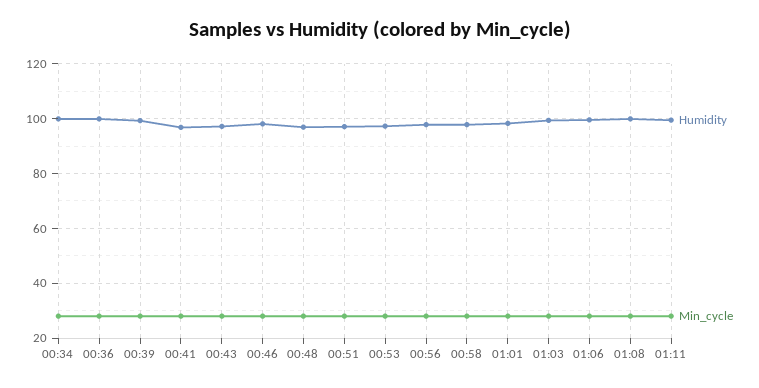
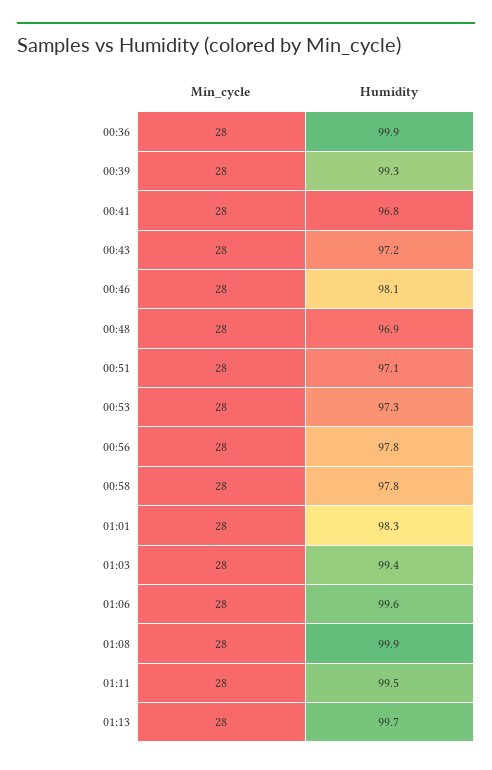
Humidity, 00:34: 100 -> none
Min_cycle, 00:34: 27.5 -> none
Min_cycle, 01:13: none -> 28
Humidity, 01:13: none -> 99.7

